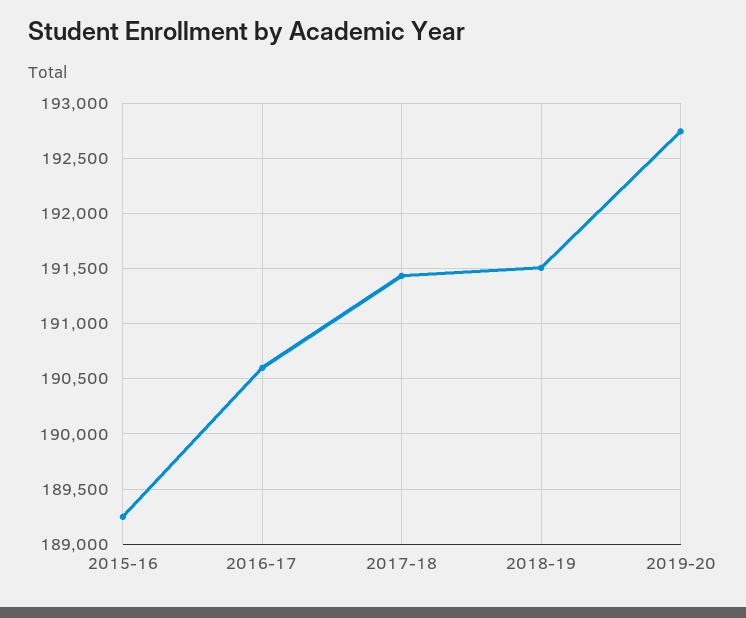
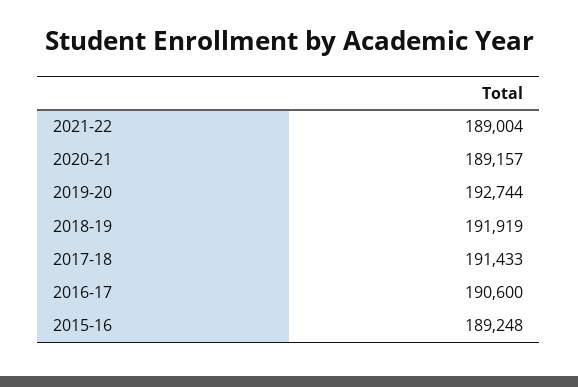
2018-19: 191500 -> 191919
2021-22: none -> 189004
2020-21: none -> 189157

